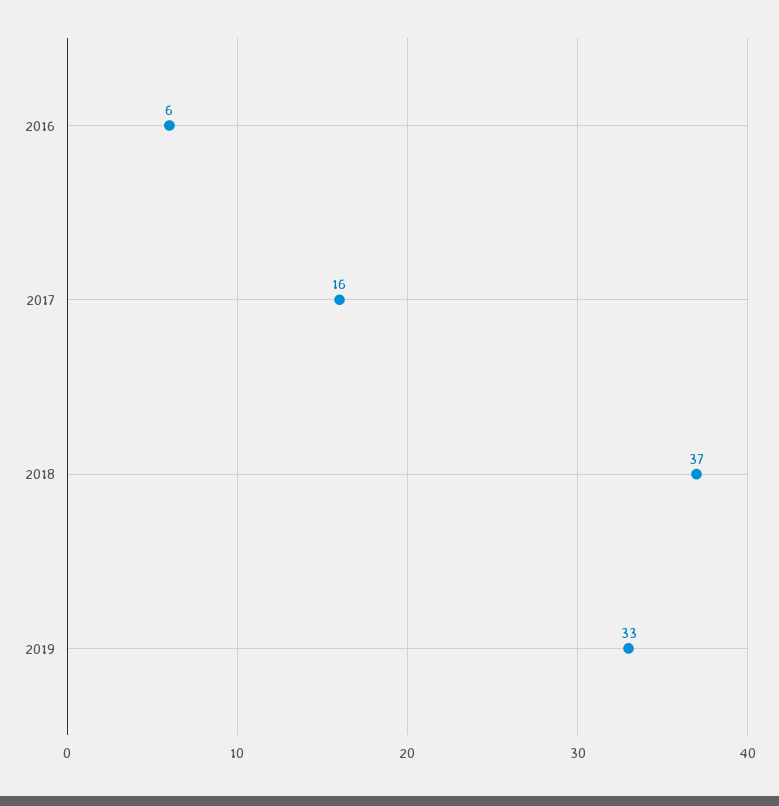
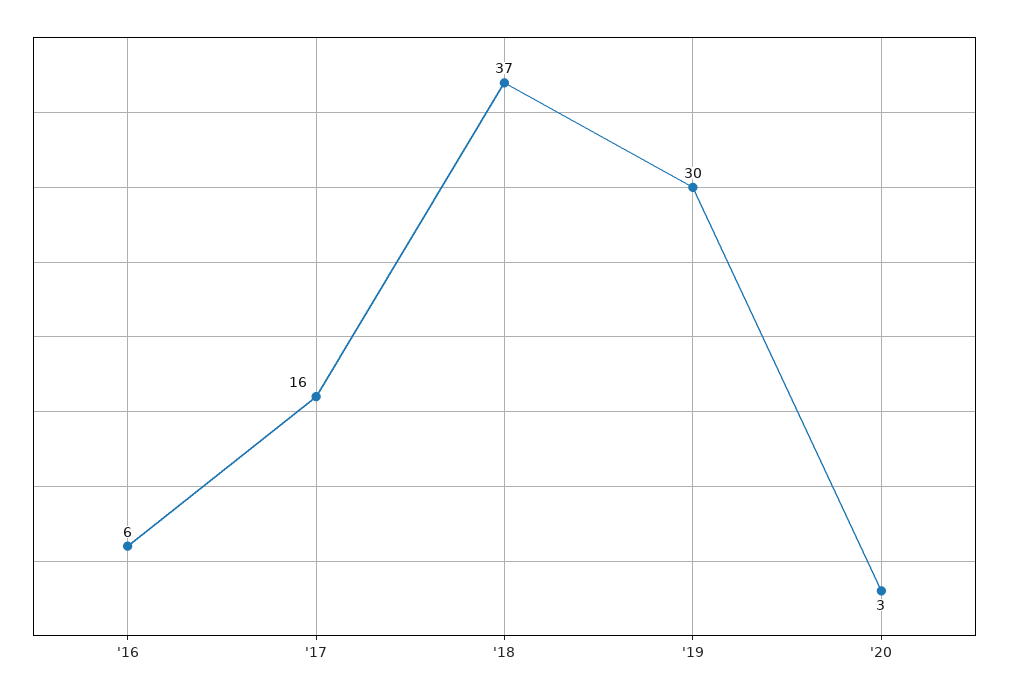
2019: 33 -> 30
'20: none -> 3

